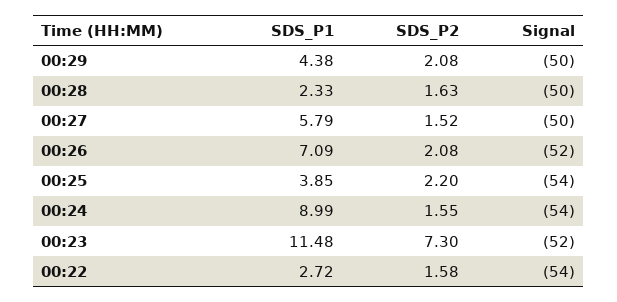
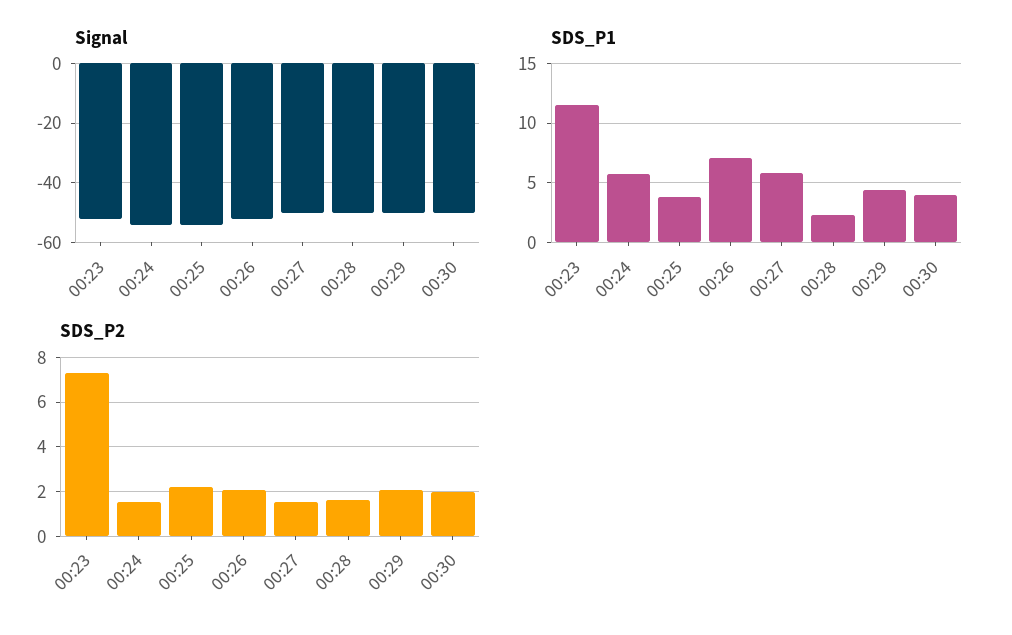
SDS_P1, 00:24: 8.99 -> 6
SDS_P1, 00:22: 2.72 -> none
SDS_P2, 00:22: 1.58 -> none
Signal, 00:22: -54 -> none
Signal, 00:30: none -> -50
SDS_P1, 00:30: none -> 4
SDS_P2, 00:30: none -> 2

